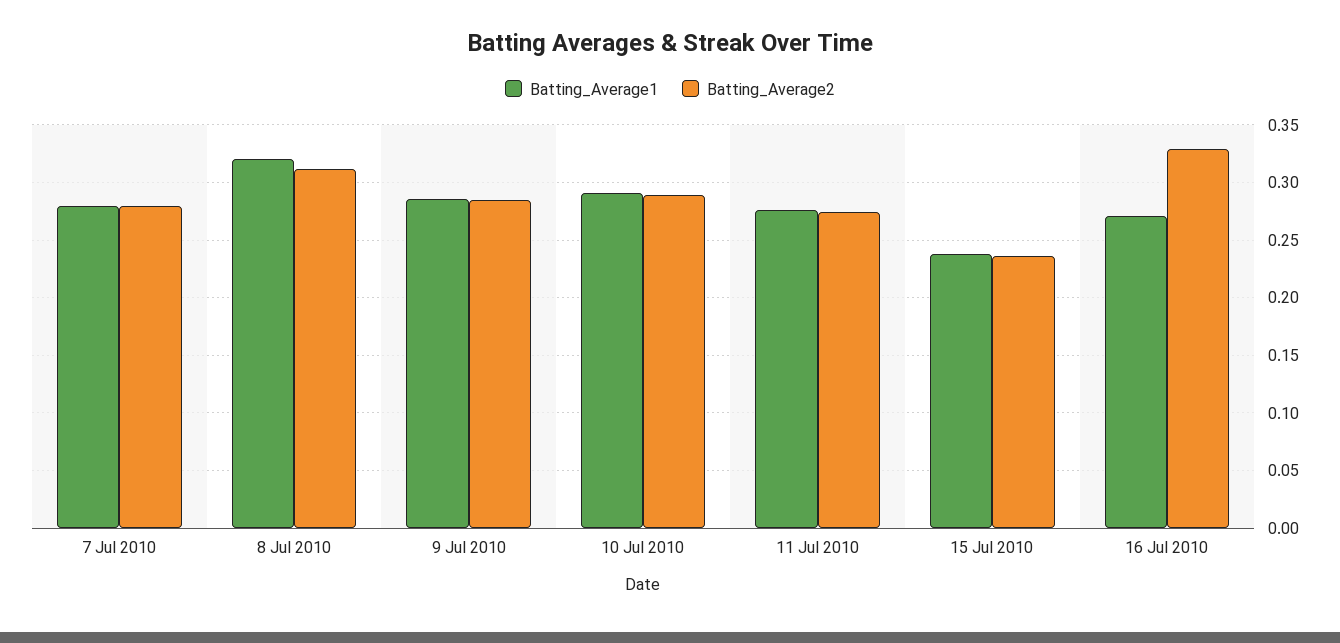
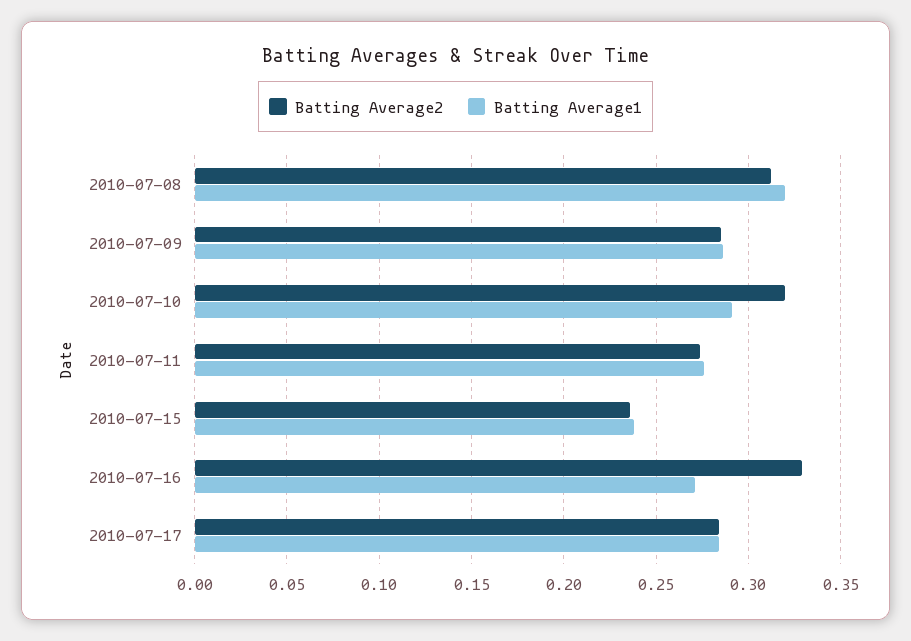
Batting_Average1, 7 Jul 2010: 0.28 -> none
Batting_Average2, 7 Jul 2010: 0.28 -> none
Batting_Average2, 10 Jul 2010: 0.29 -> 0.32
Batting_Average2, 2010-07-17: none -> 0.285
Batting_Average1, 2010-07-17: none -> 0.285

